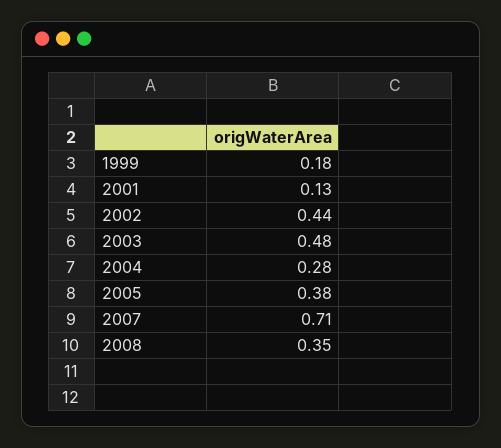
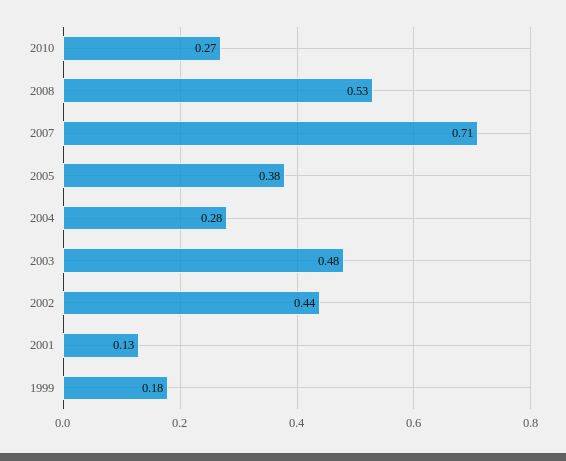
2008: 0.35 -> 0.53
2010: none -> 0.27

